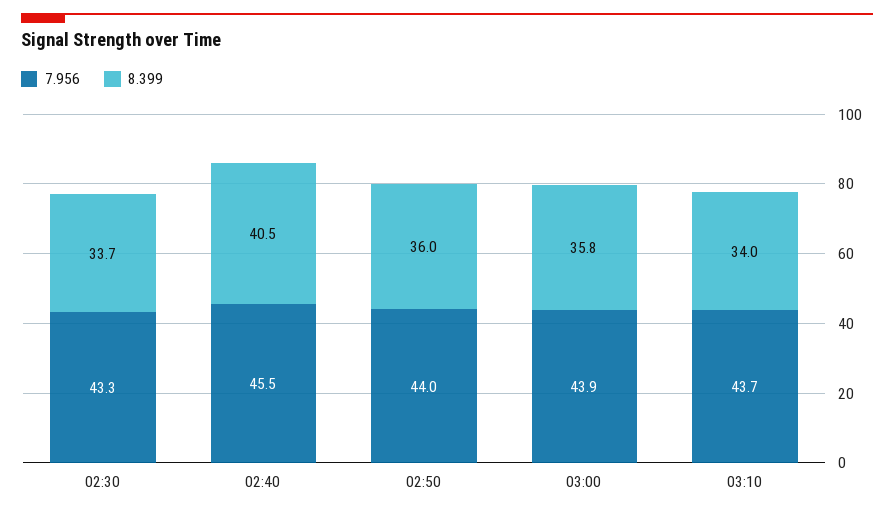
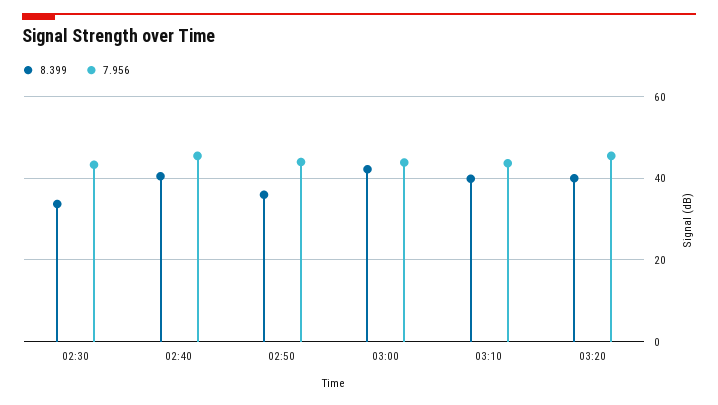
8.399, 03:00: 35.8 -> 42
8.399, 03:10: 34 -> 40
8.399, 03:20: none -> 40
7.956, 03:20: none -> 46

